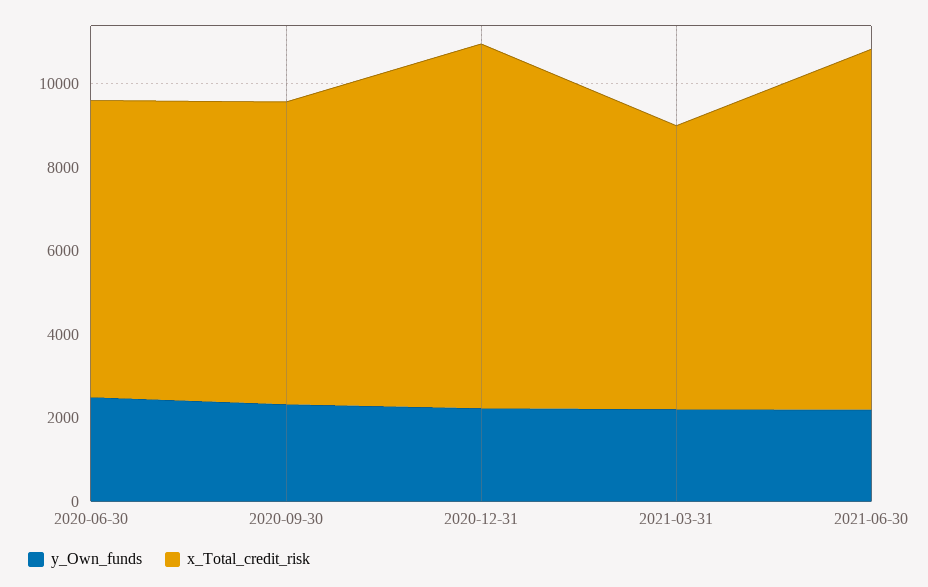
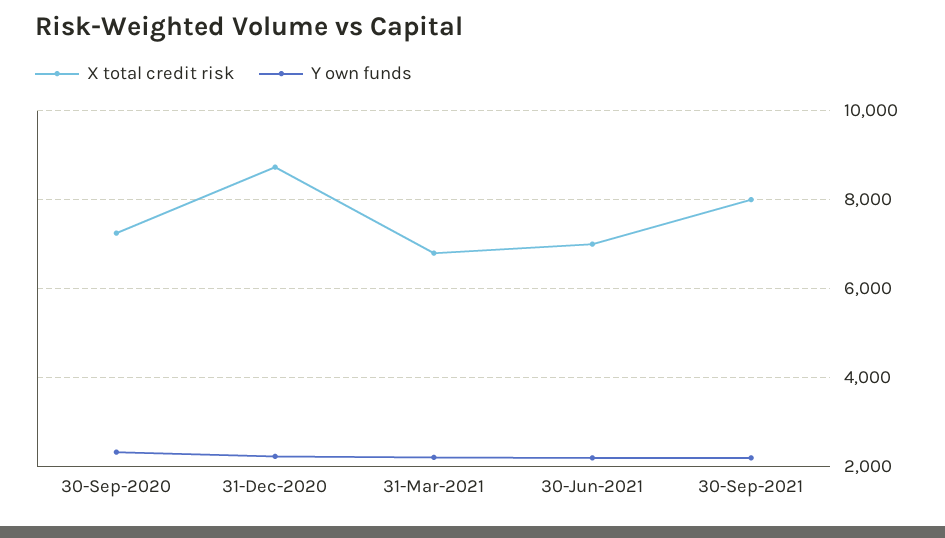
y_Own_funds, 2020-06-30: 2500 -> none
x_Total_credit_risk, 2020-06-30: 7000 -> none
x_Total_credit_risk, 2021-06-30: 8500 -> 7000
x_Total_credit_risk, 30-Sep-2021: none -> 8000
y_Own_funds, 30-Sep-2021: none -> 2200

